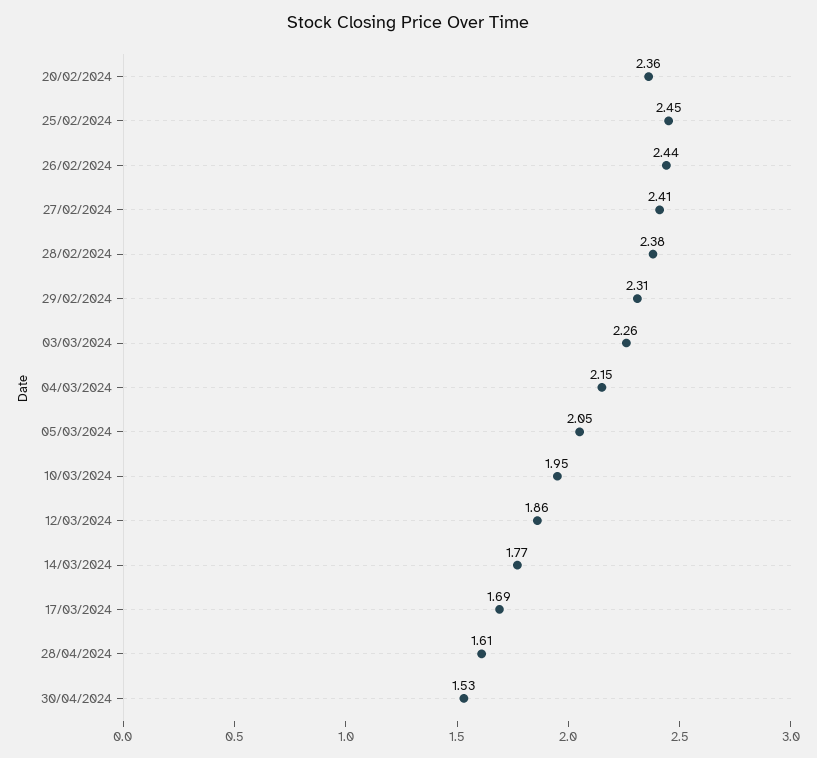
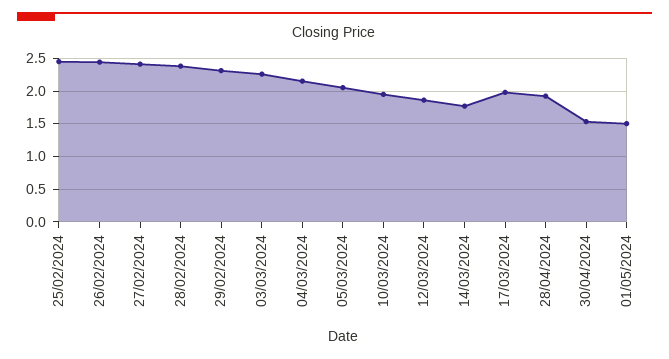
20/02/2024: 2.36 -> none
17/03/2024: 1.69 -> 2
28/04/2024: 1.61 -> 1.9
01/05/2024: none -> 1.5

